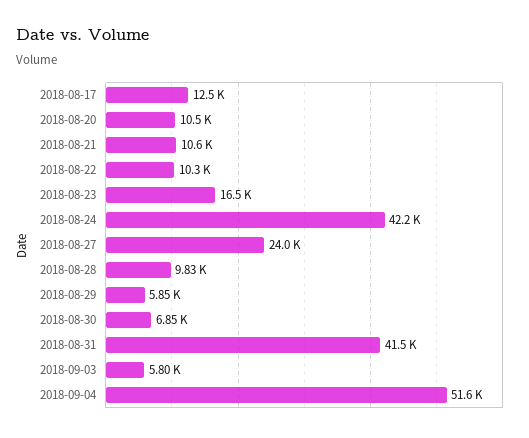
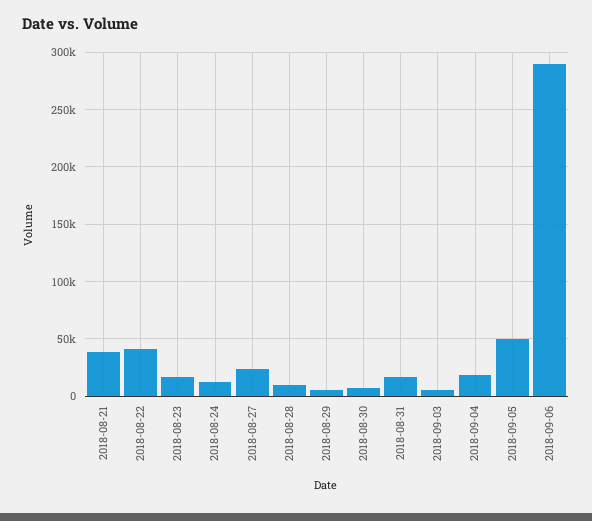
2018-08-17: 12500 -> none
2018-08-20: 10500 -> none
2018-08-21: 10600 -> 40000
2018-08-22: 10300 -> 40000
2018-08-24: 42200 -> 10000
2018-08-31: 41500 -> 20000
2018-09-04: 51600 -> 20000
2018-09-05: none -> 50000
2018-09-06: none -> 290000

